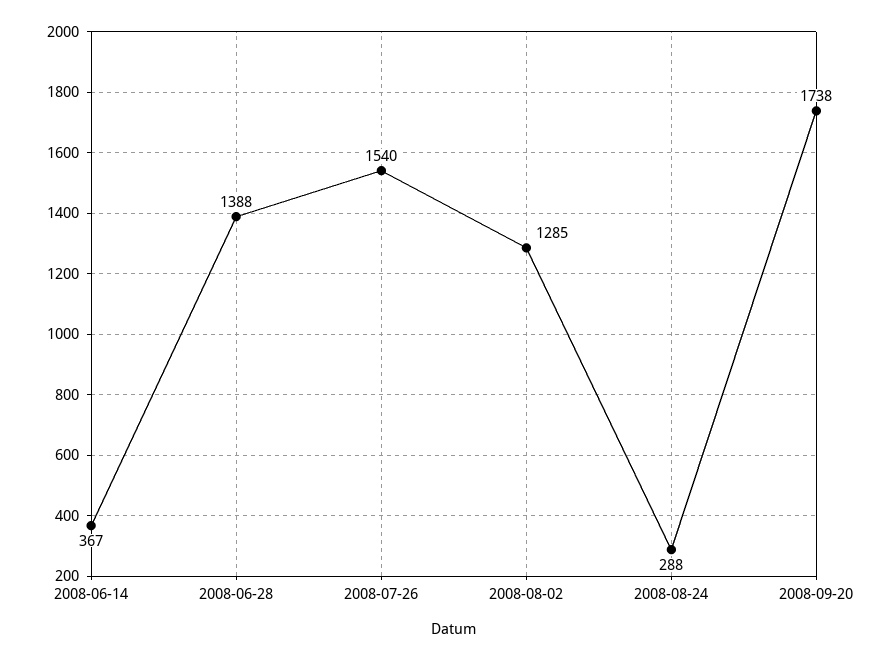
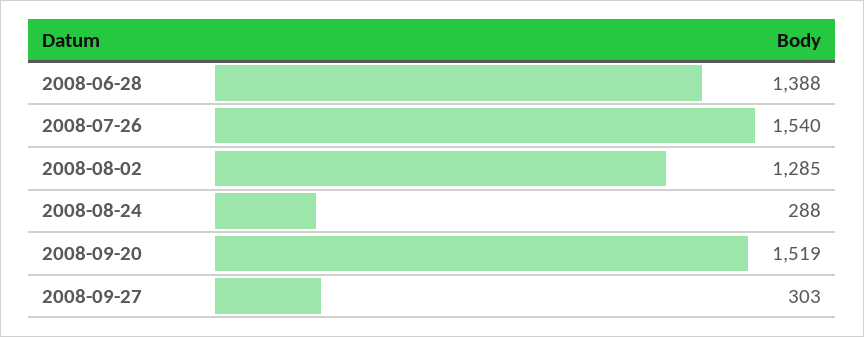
2008-06-14: 367 -> none
2008-09-20: 1738 -> 1519
2008-09-27: none -> 303

